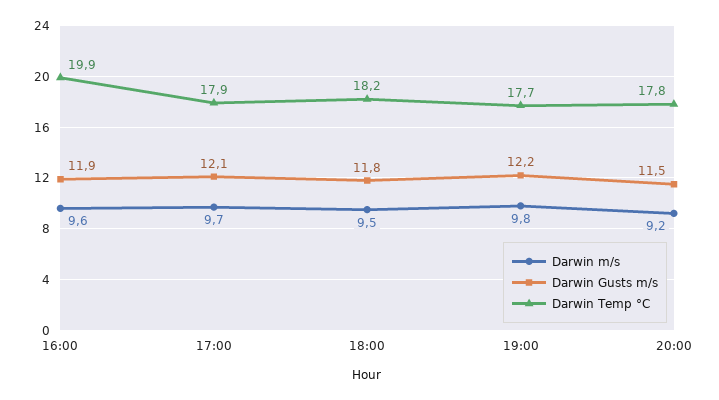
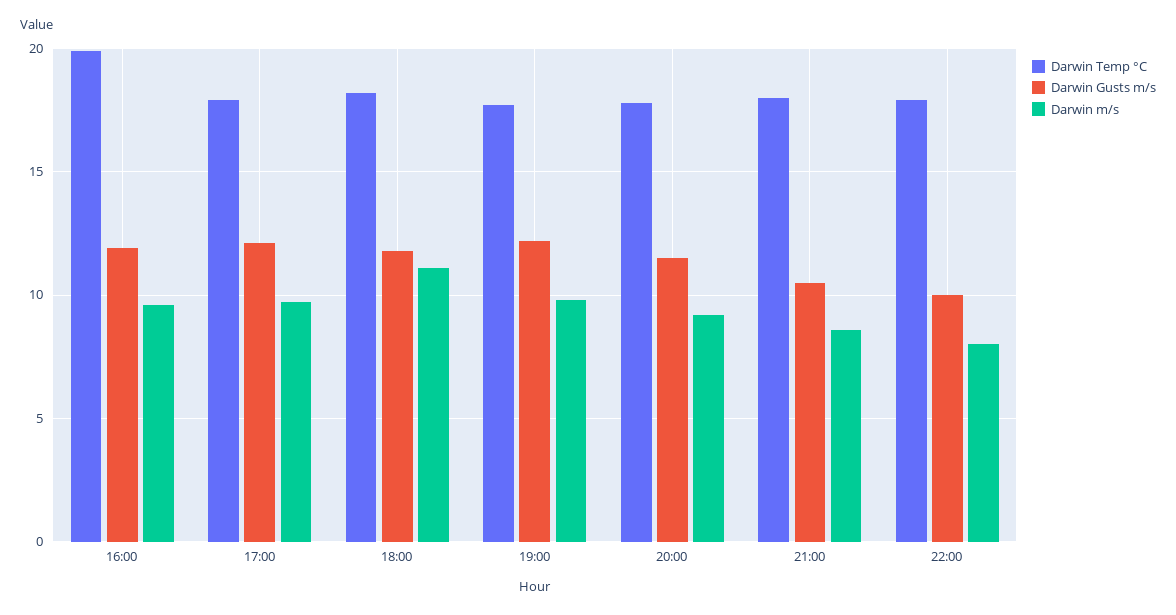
Darwin m/s, 18:00: 9.5 -> 11
Darwin Temp °C, 21:00: none -> 18
Darwin Gusts m/s, 21:00: none -> 10.5
Darwin m/s, 21:00: none -> 8.5
Darwin Temp °C, 22:00: none -> 18
Darwin Gusts m/s, 22:00: none -> 10
Darwin m/s, 22:00: none -> 8

